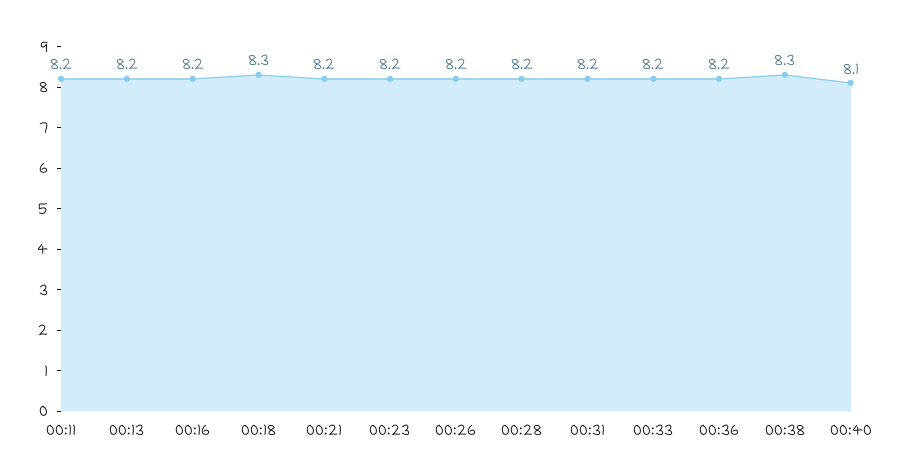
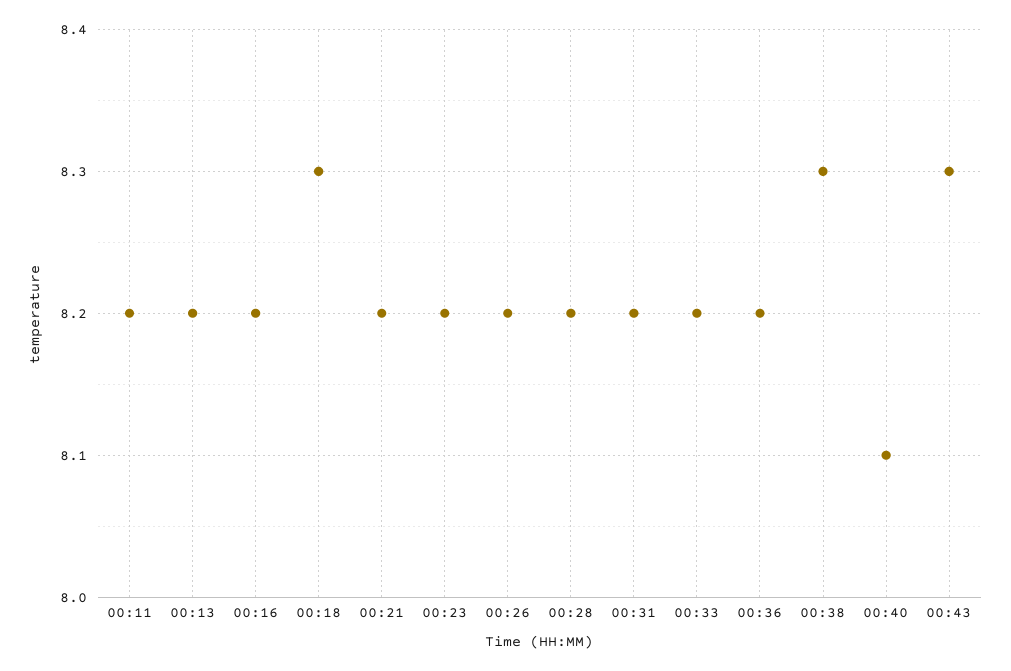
00:43: none -> 8.3

